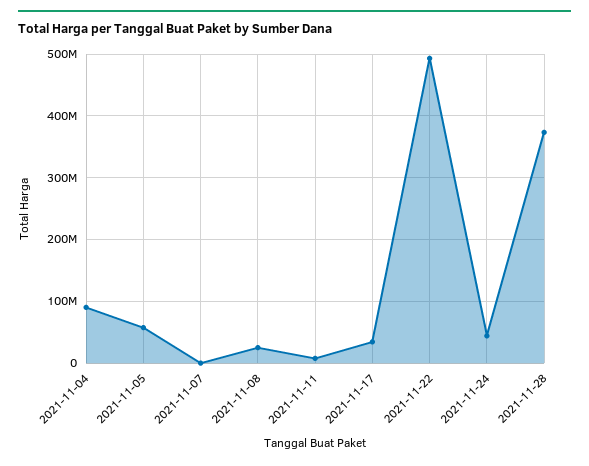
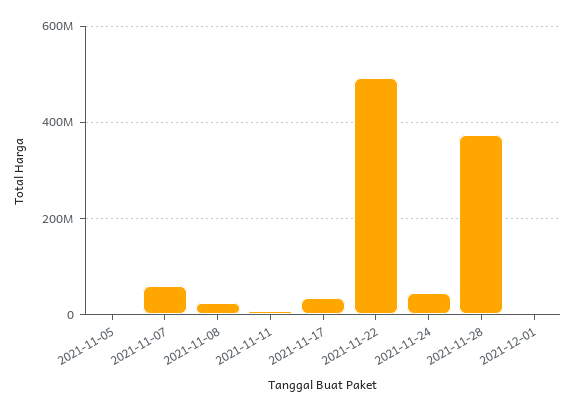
2021-11-04: 90000000 -> none
2021-11-05: 60000000 -> 0
2021-11-07: 0 -> 60000000
2021-12-01: none -> 0

